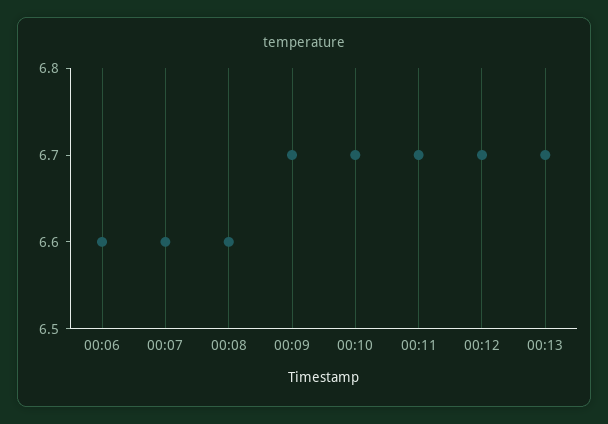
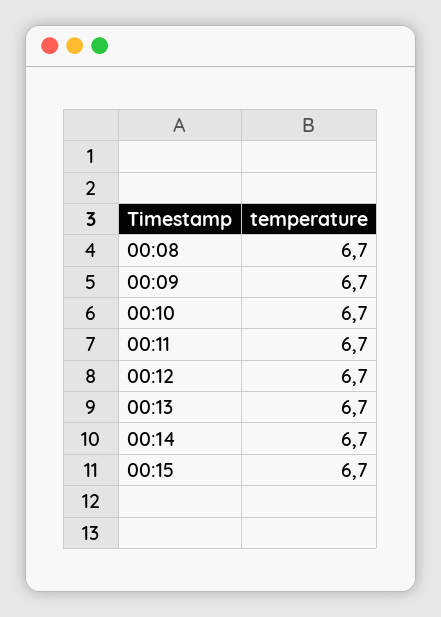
00:06: 6.6 -> none
00:07: 6.6 -> none
00:08: 6.6 -> 6.7
00:14: none -> 6.7
00:15: none -> 6.7

